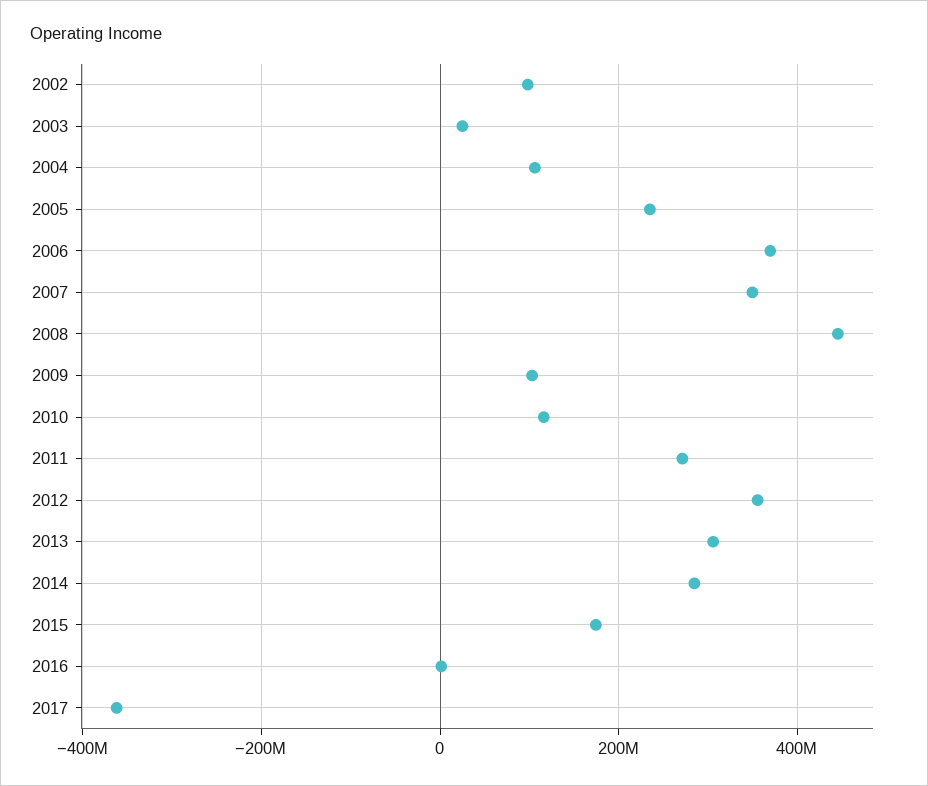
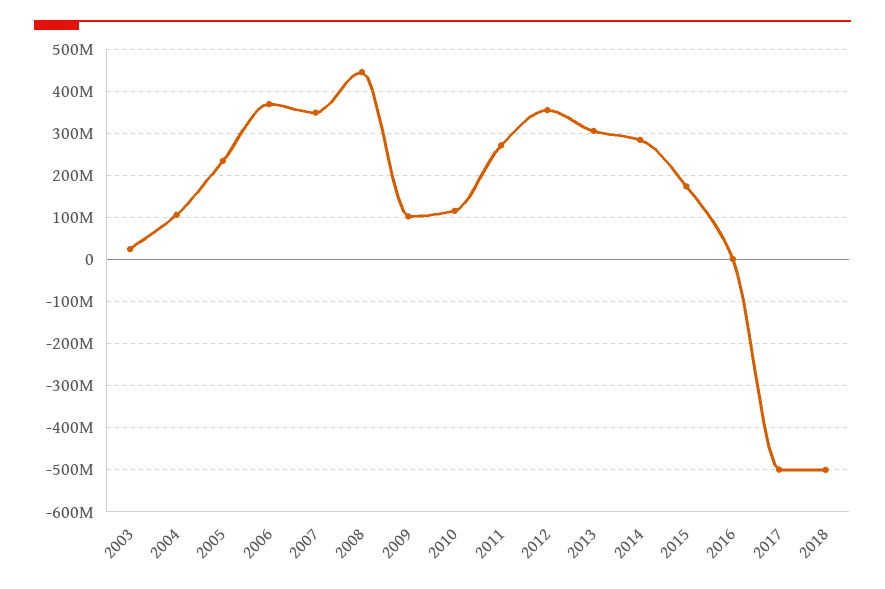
2002: 100000000 -> none
2017: -360000000 -> -500000000
2018: none -> -500000000

